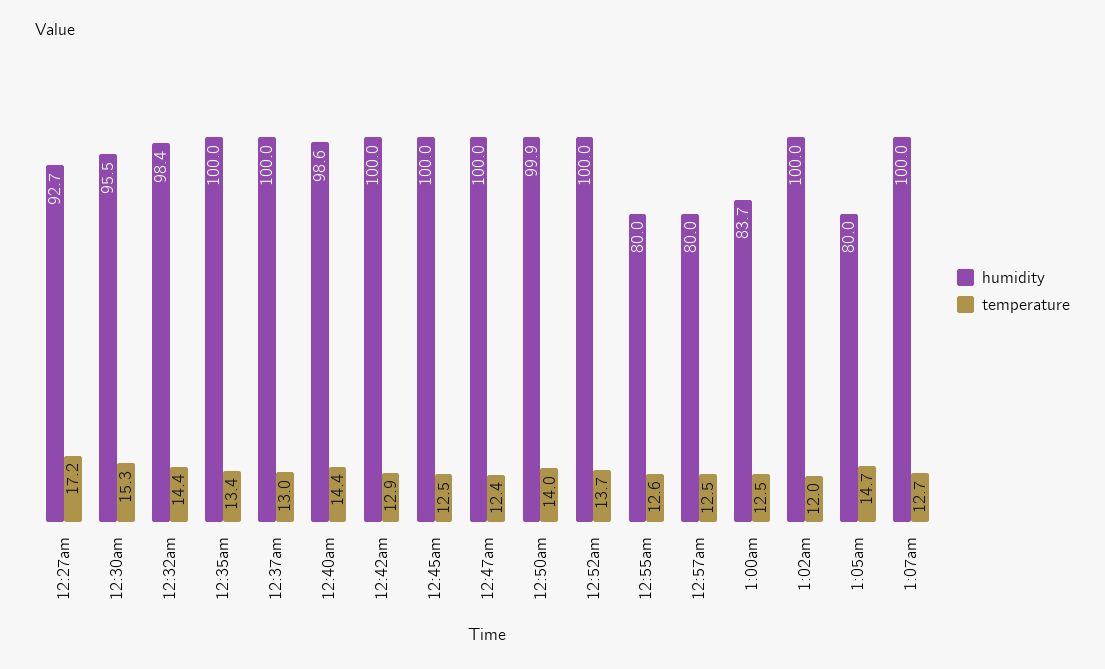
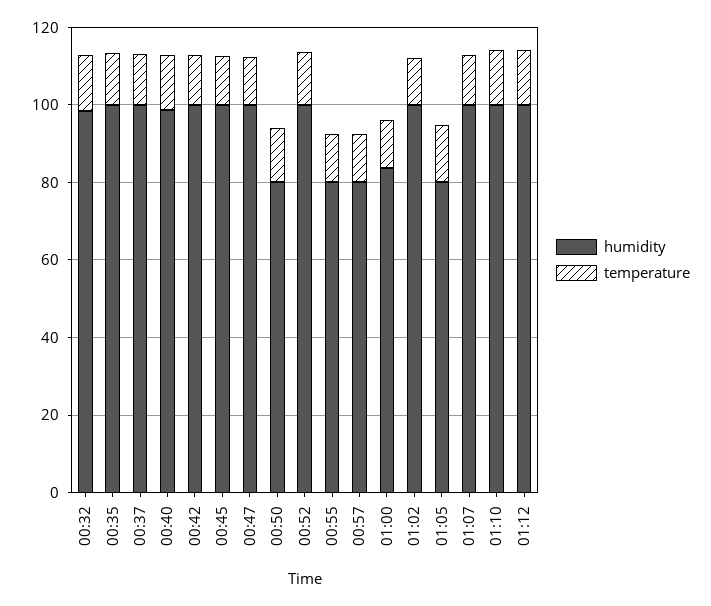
humidity, 12:27am: 92.7 -> none
temperature, 12:27am: 17.2 -> none
humidity, 12:30am: 95.5 -> none
temperature, 12:30am: 15.3 -> none
humidity, 12:50am: 99.9 -> 80
humidity, 01:10: none -> 100
temperature, 01:10: none -> 15
humidity, 01:12: none -> 100
temperature, 01:12: none -> 15

